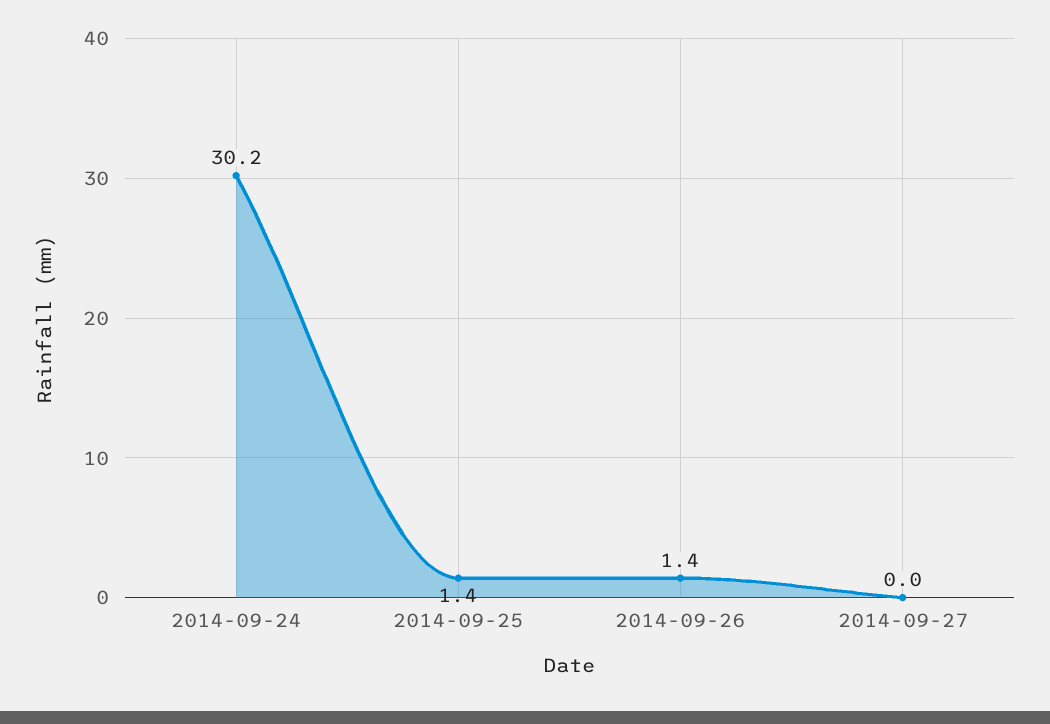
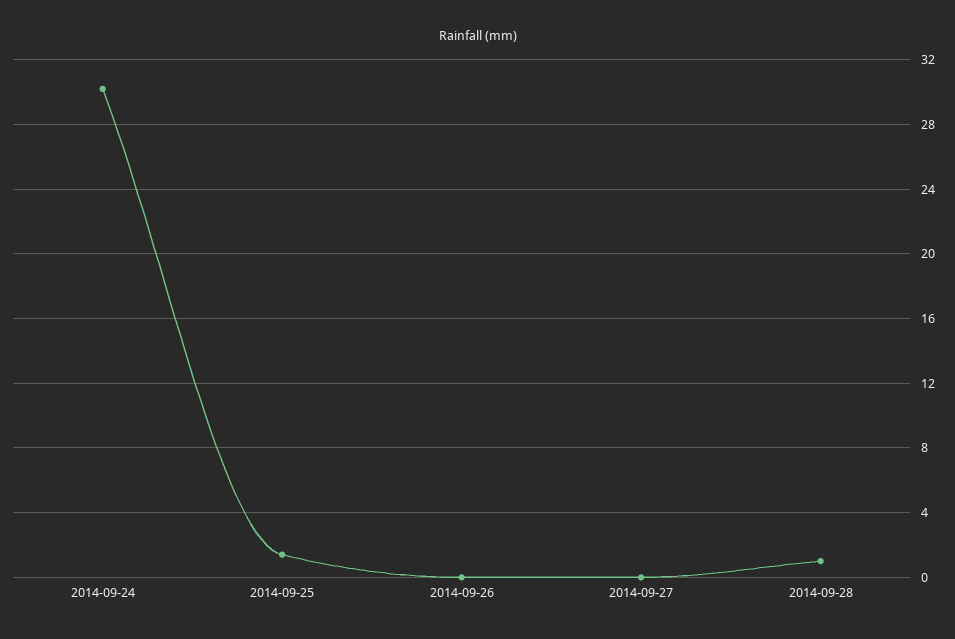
2014-09-26: 1.4 -> 0
2014-09-28: none -> 1

